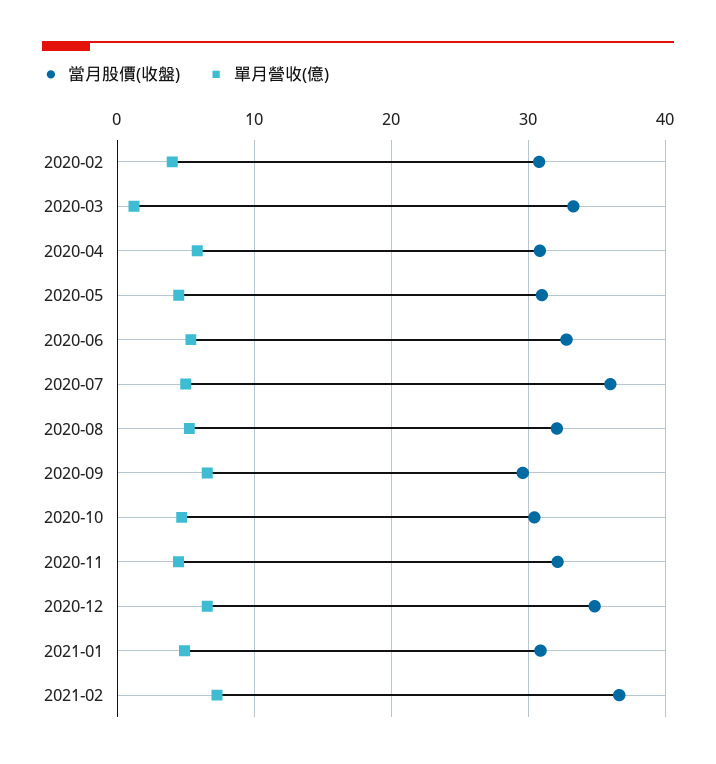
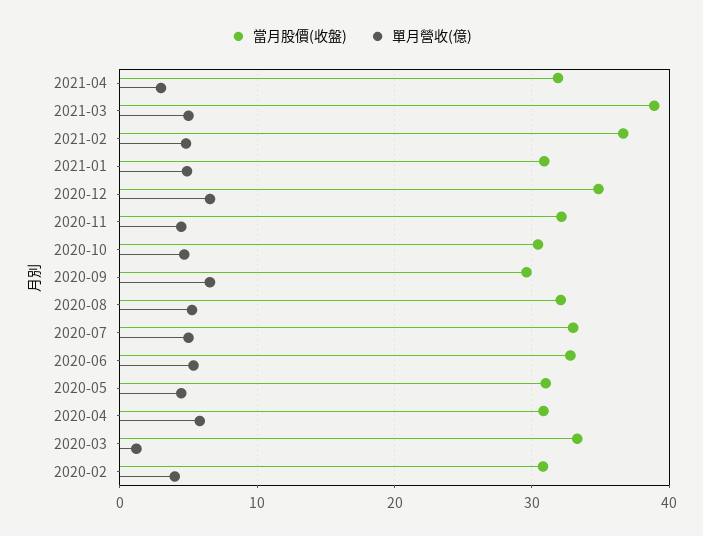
當月股價(收盤), 2020-07: 36 -> 33
單月營收(億), 2021-02: 7 -> 5
當月股價(收盤), 2021-04: none -> 32
單月營收(億), 2021-04: none -> 3
當月股價(收盤), 2021-03: none -> 39
單月營收(億), 2021-03: none -> 5

